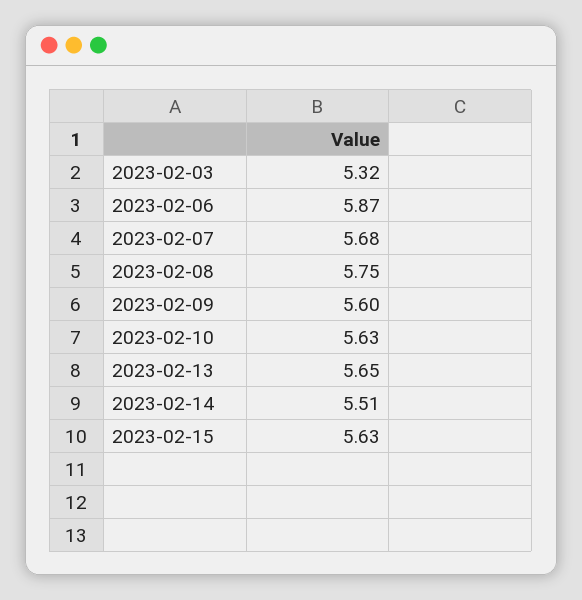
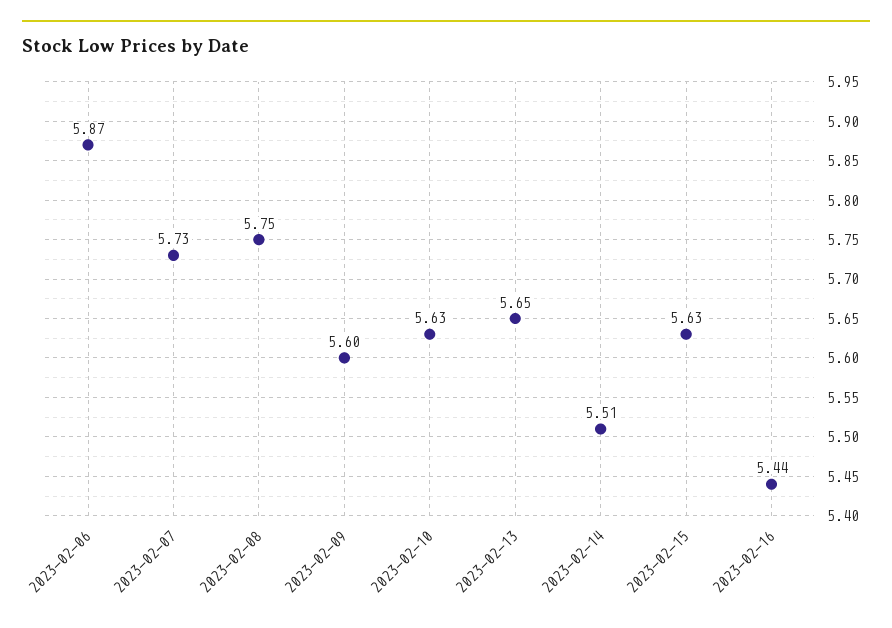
2023-02-03: 5.32 -> none
2023-02-07: 5.68 -> 5.73
2023-02-16: none -> 5.44

